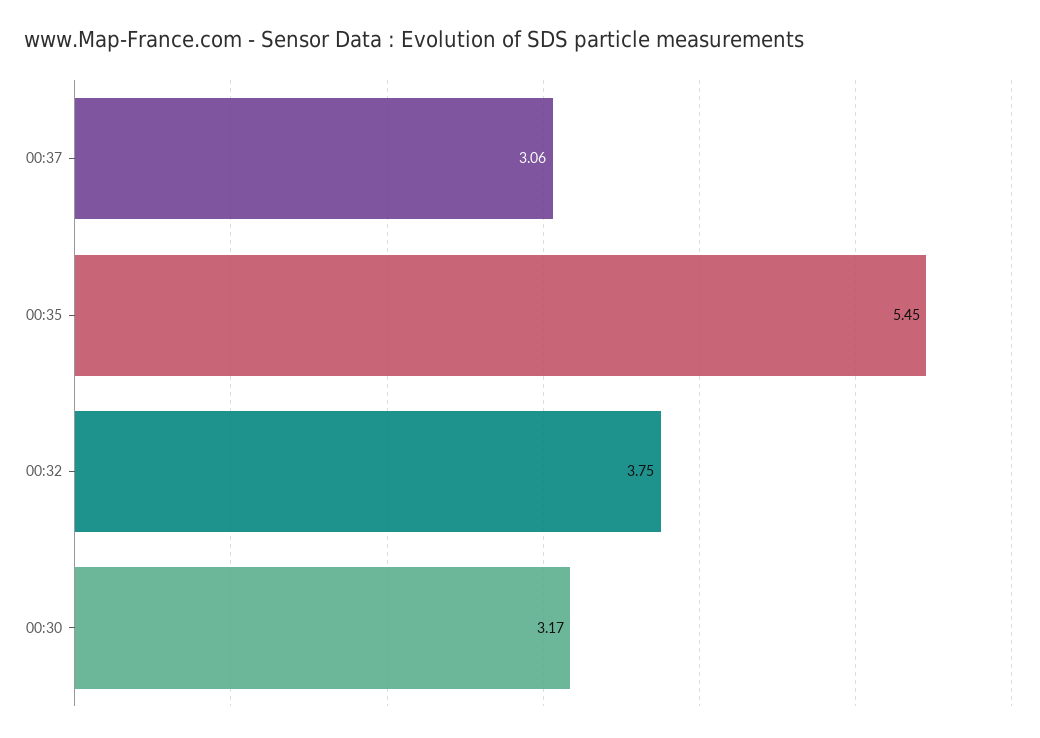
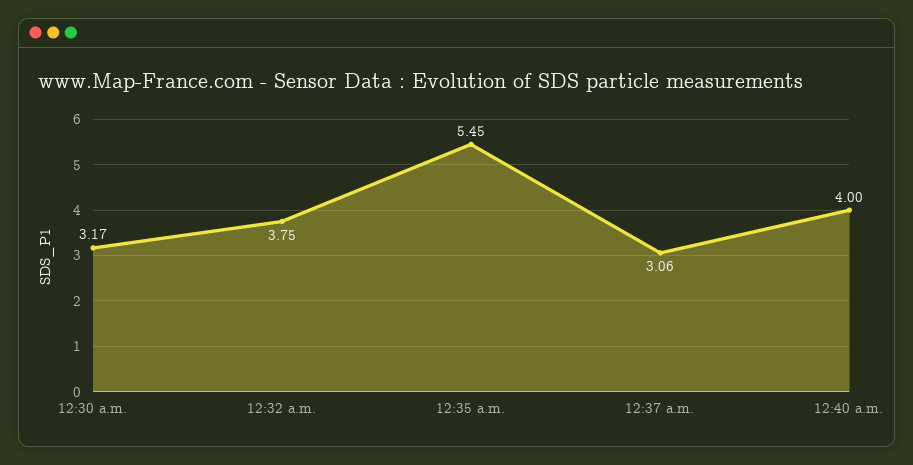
12:40 a.m.: none -> 4

